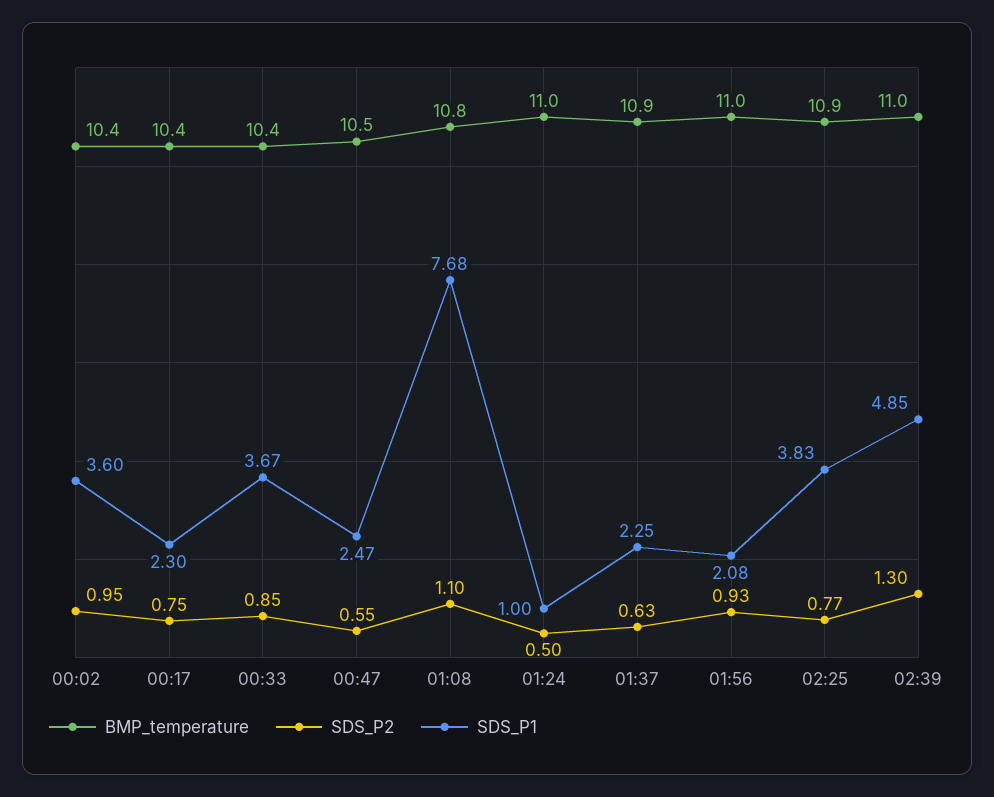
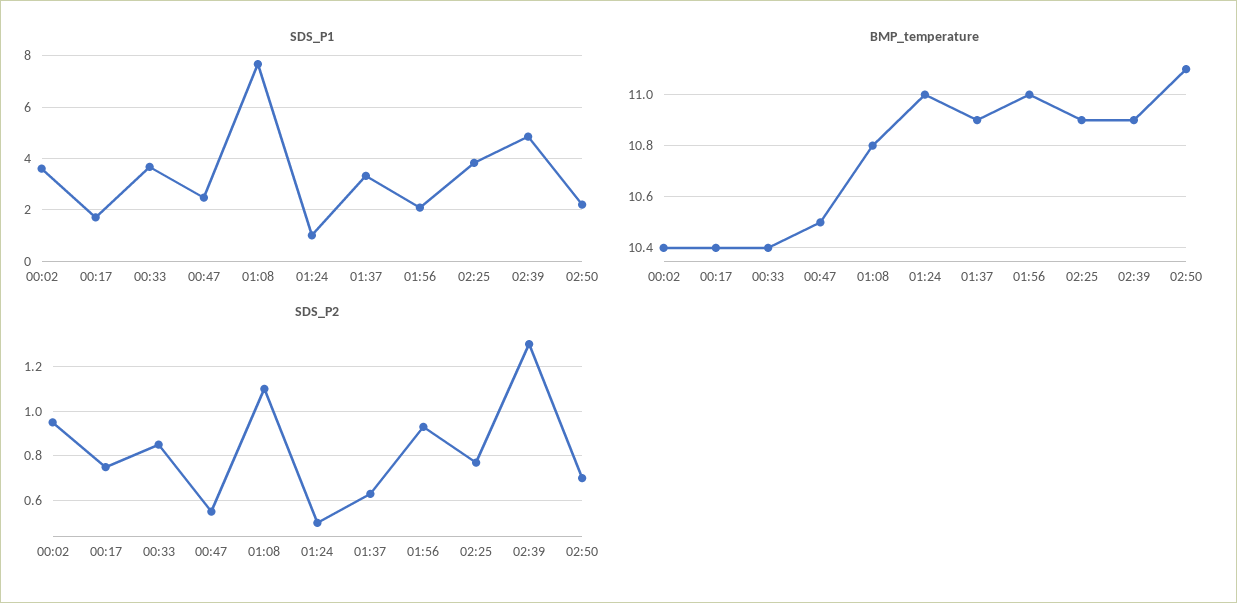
SDS_P1, 00:17: 2.3 -> 1.75
SDS_P1, 01:37: 2.25 -> 3.25
BMP_temperature, 02:39: 11 -> 10.9
SDS_P1, 02:50: none -> 2.25
BMP_temperature, 02:50: none -> 11.1
SDS_P2, 02:50: none -> 0.7

